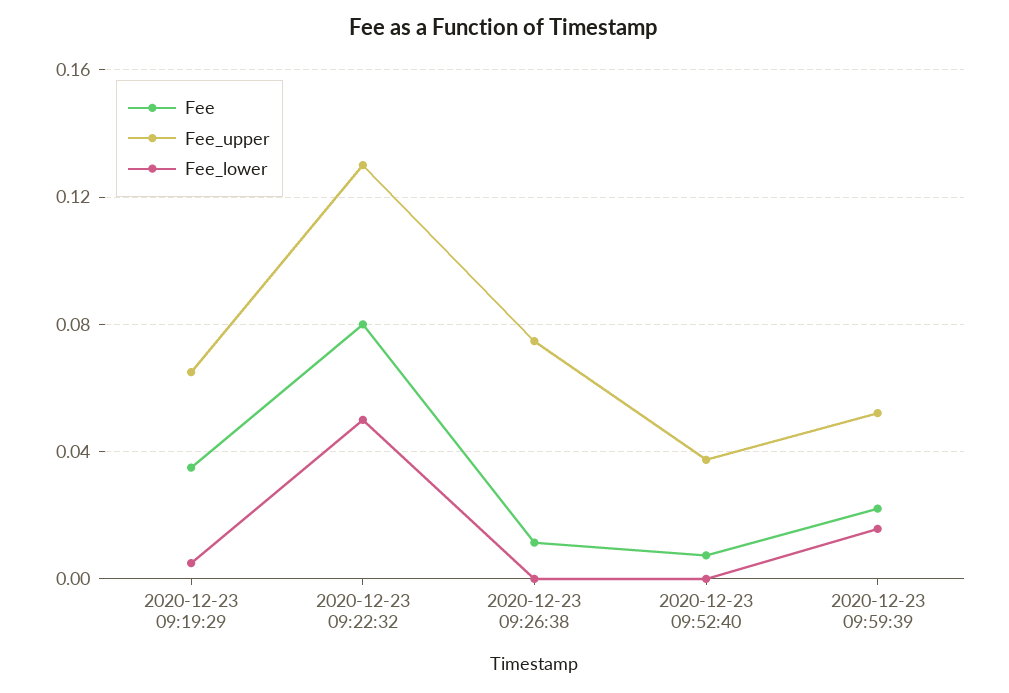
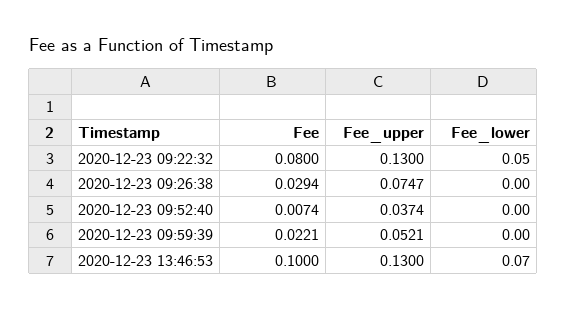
Fee, 2020-12-23 09:19:29: 0.035 -> none
Fee_upper, 2020-12-23 09:19:29: 0.065 -> none
Fee_lower, 2020-12-23 09:19:29: 0.005 -> none
Fee, 2020-12-23 09:26:38: 0.01 -> 0.0294
Fee_lower, 2020-12-23 09:59:39: 0.015 -> 0
Fee, 2020-12-23 13:46:53: none -> 0.1
Fee_upper, 2020-12-23 13:46:53: none -> 0.13
Fee_lower, 2020-12-23 13:46:53: none -> 0.07

